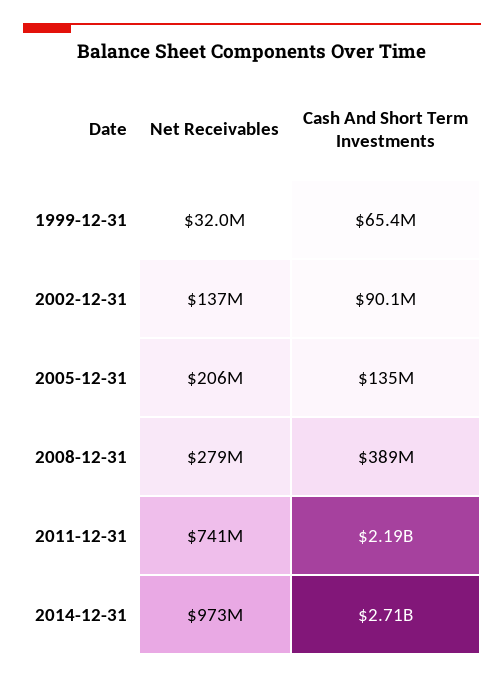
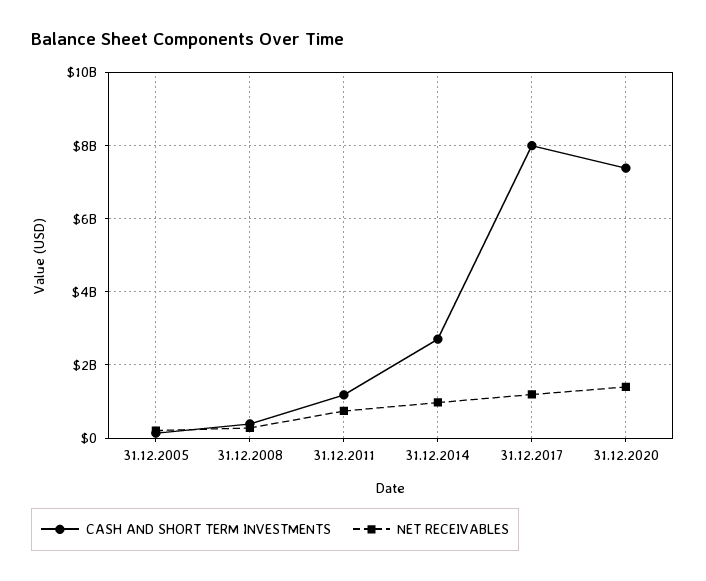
Net Receivables, 1999-12-31: 32000000 -> none
Cash And Short Term Investments, 1999-12-31: 65400000 -> none
Net Receivables, 2002-12-31: 137000000 -> none
Cash And Short Term Investments, 2002-12-31: 90100000 -> none
Cash And Short Term Investments, 2011-12-31: 2190000000 -> 1200000000
Cash And Short Term Investments, 31.12.2017: none -> 8000000000
Net Receivables, 31.12.2017: none -> 1200000000
Cash And Short Term Investments, 31.12.2020: none -> 7400000000
Net Receivables, 31.12.2020: none -> 1400000000

